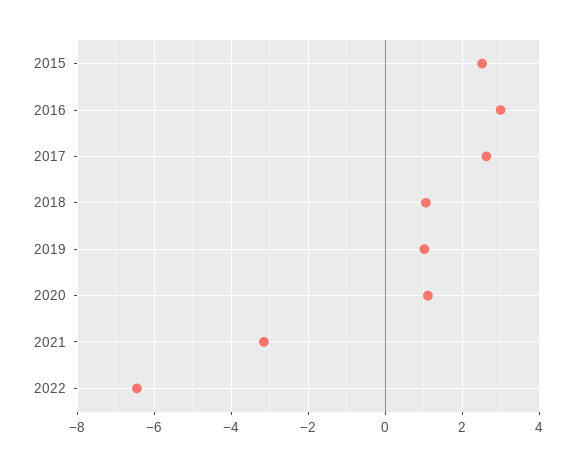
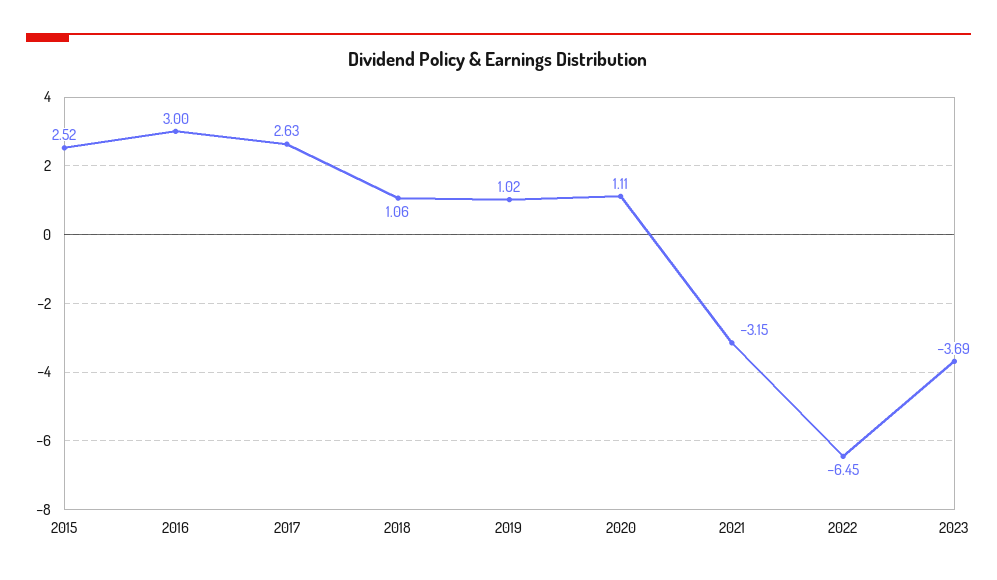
2023: none -> -3.69

